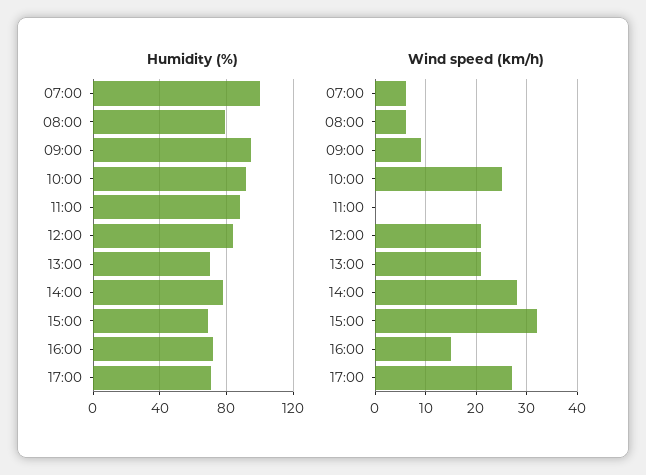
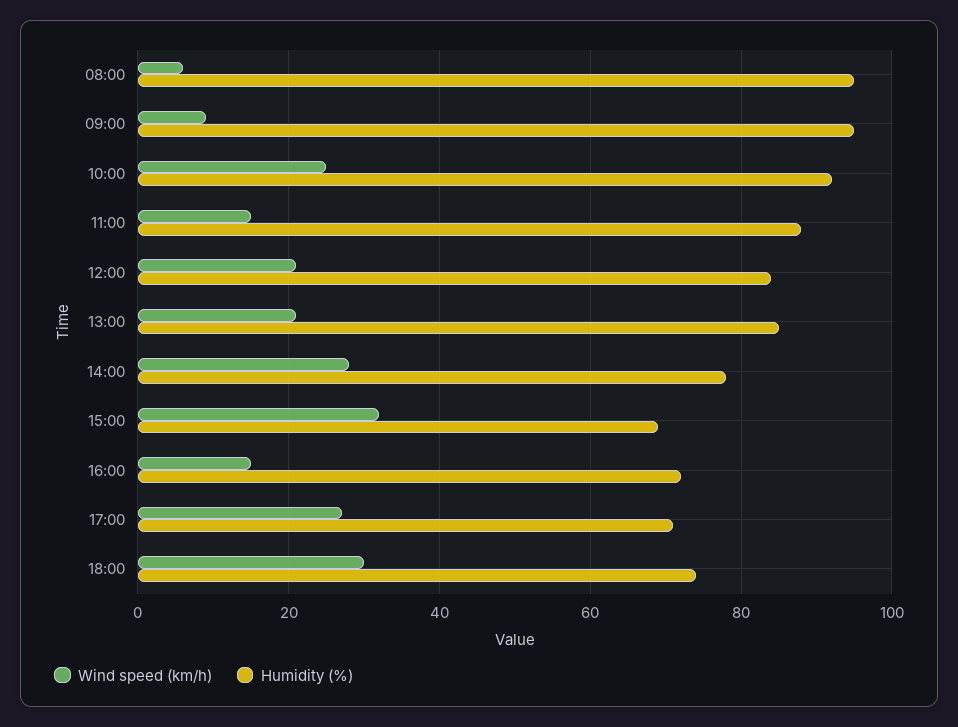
Humidity (%), 07:00: 100 -> none
Humidity (%), 08:00: 80 -> 95
Humidity (%), 13:00: 70 -> 85
Wind speed (km/h), 07:00: 5 -> none
Wind speed (km/h), 11:00: 0 -> 15
Wind speed (km/h), 18:00: none -> 30
Humidity (%), 18:00: none -> 75

